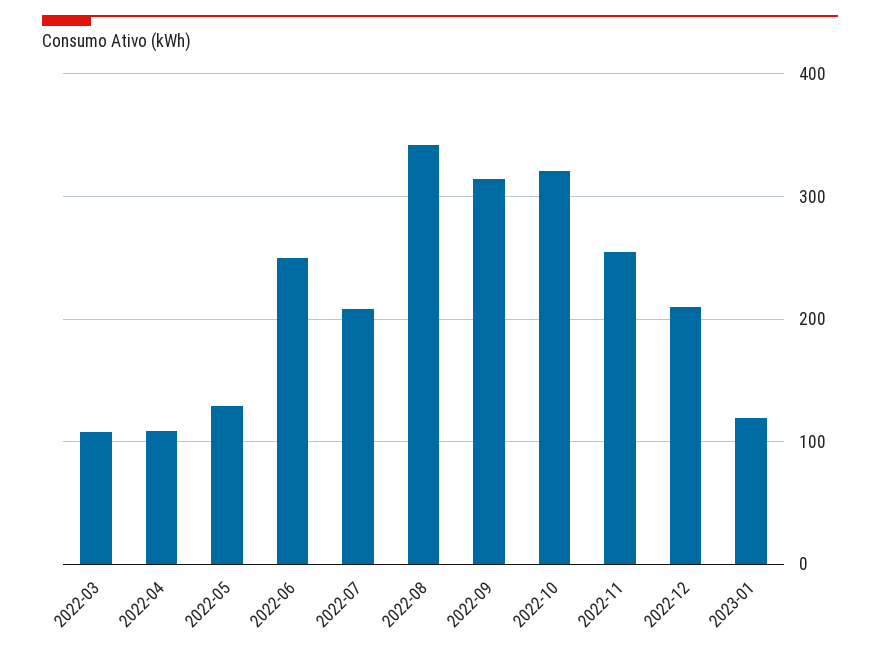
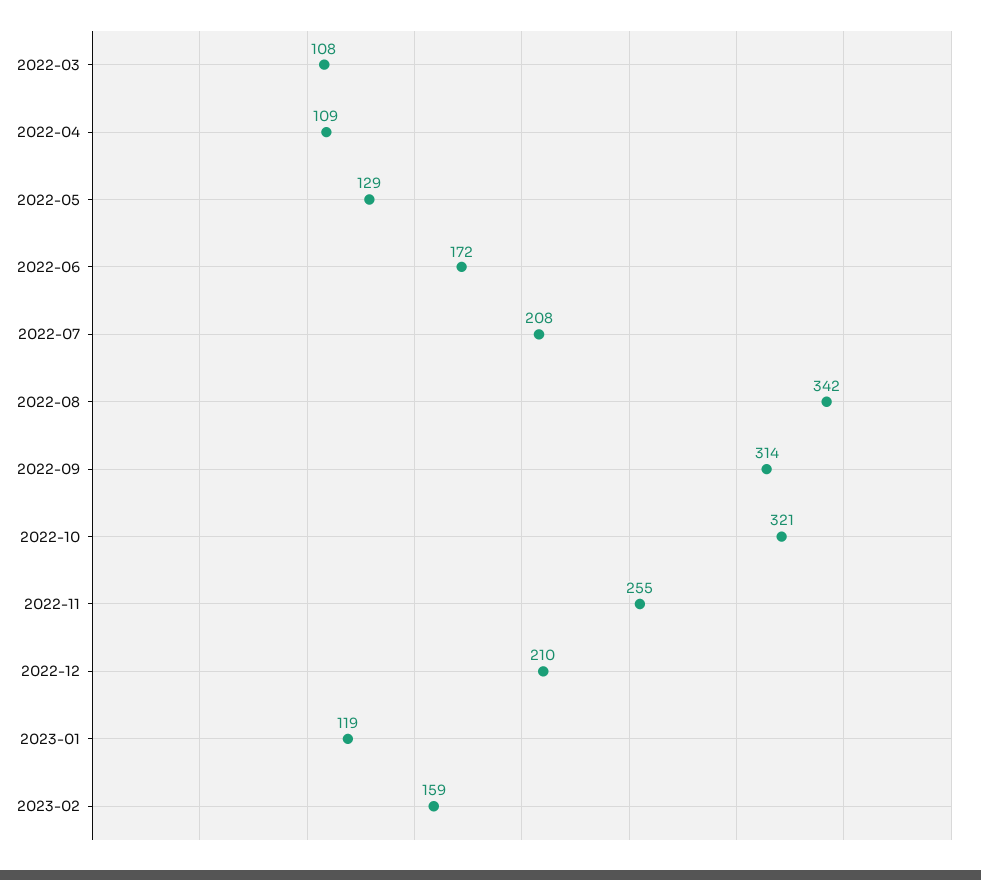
2022-06: 250 -> 172
2023-02: none -> 159

